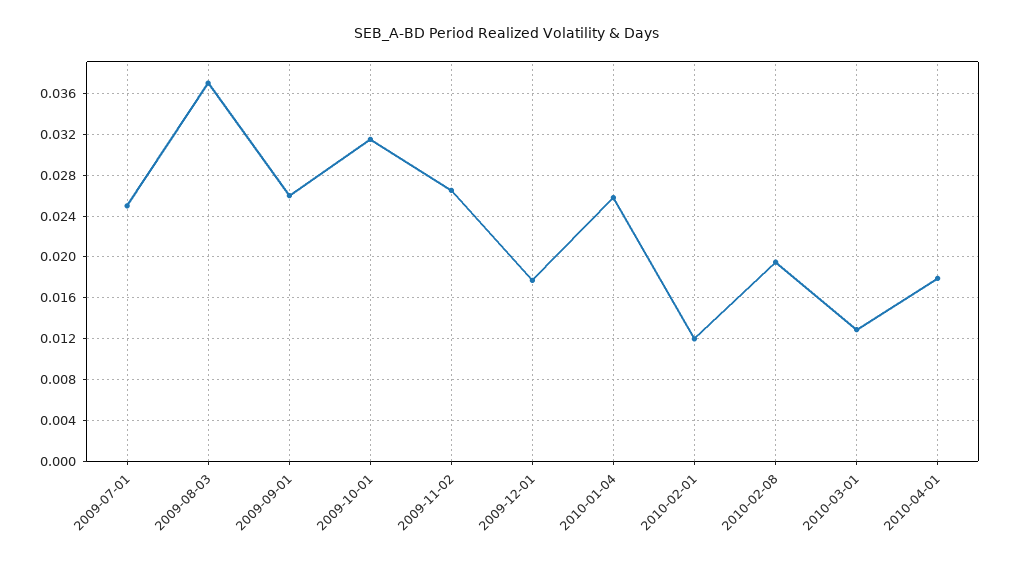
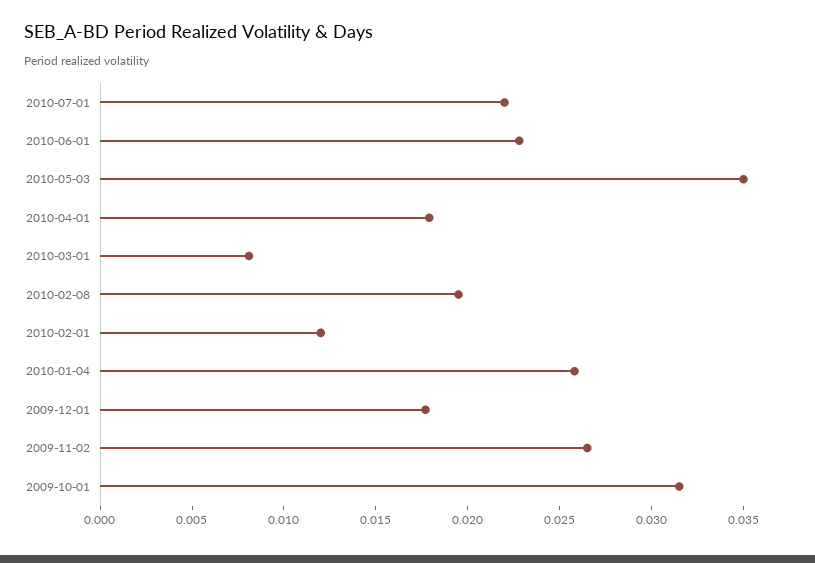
2009-07-01: 0.025 -> none
2009-08-03: 0.037 -> none
2009-09-01: 0.026 -> none
2010-03-01: 0.013 -> 0.008
2010-07-01: none -> 0.022
2010-06-01: none -> 0.023
2010-05-03: none -> 0.035

